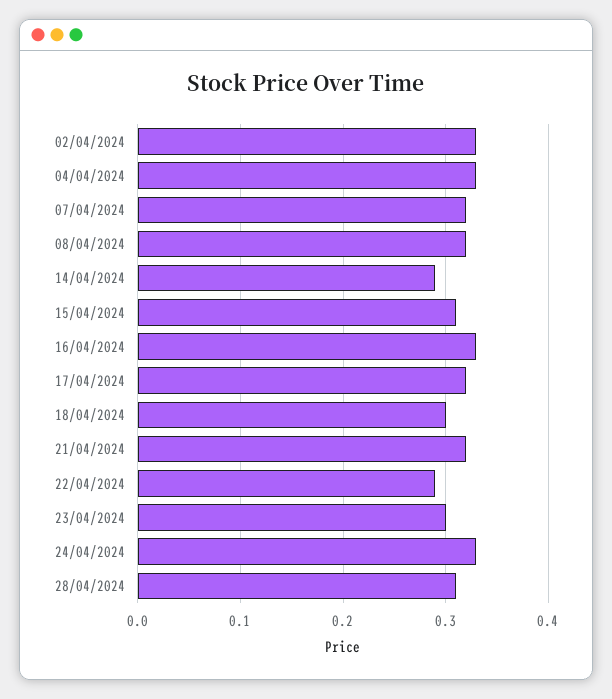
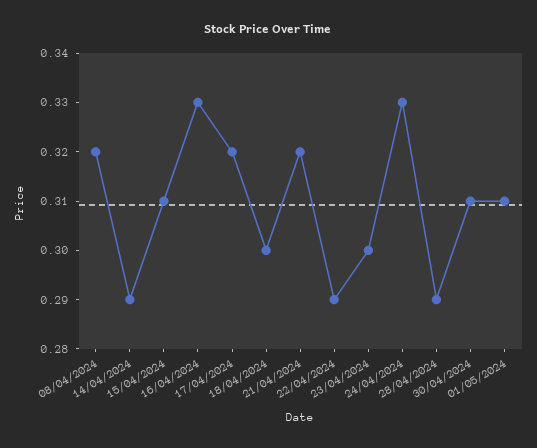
02/04/2024: 0.33 -> none
04/04/2024: 0.33 -> none
07/04/2024: 0.32 -> none
28/04/2024: 0.31 -> 0.29
30/04/2024: none -> 0.31
01/05/2024: none -> 0.31

